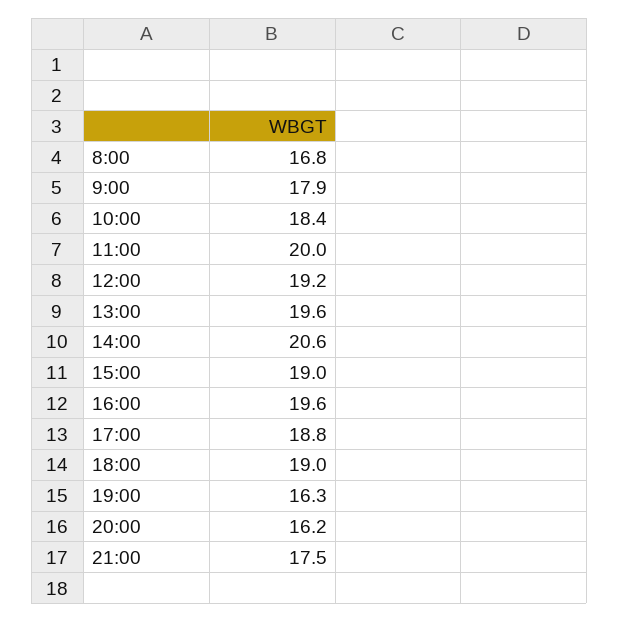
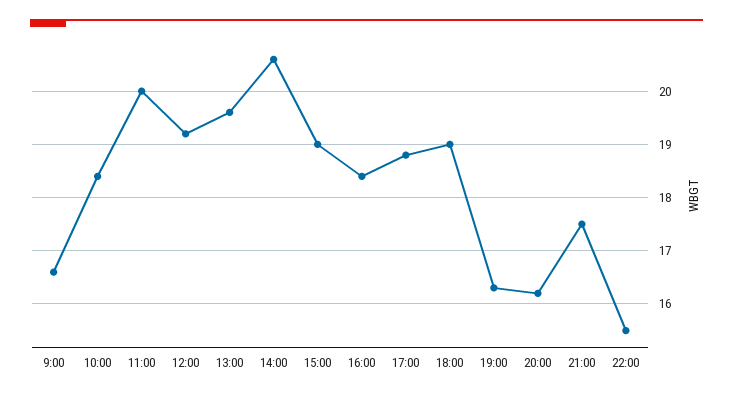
8:00: 16.8 -> none
9:00: 17.9 -> 16.5
16:00: 19.6 -> 18.5
22:00: none -> 15.5

